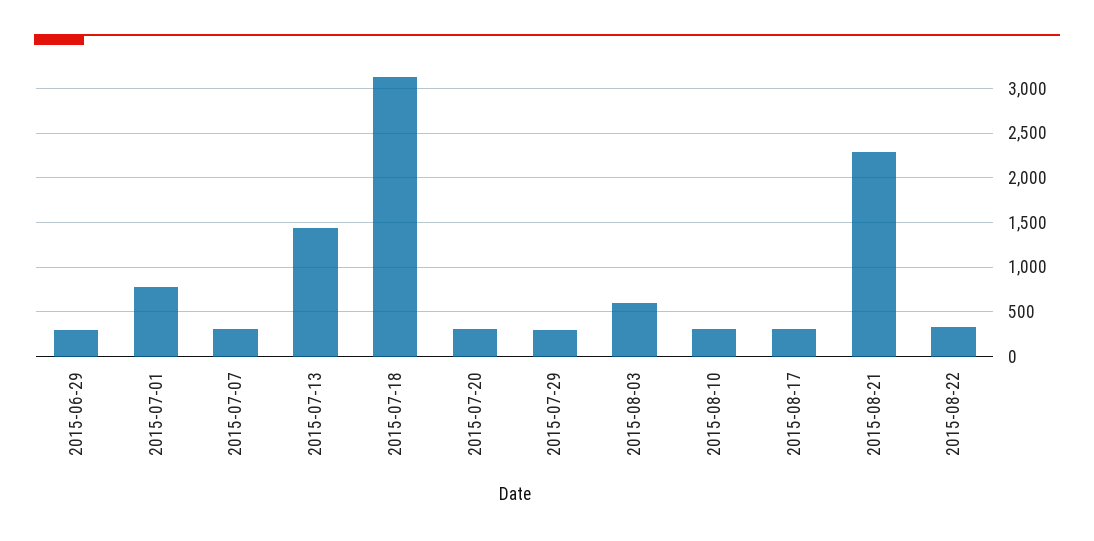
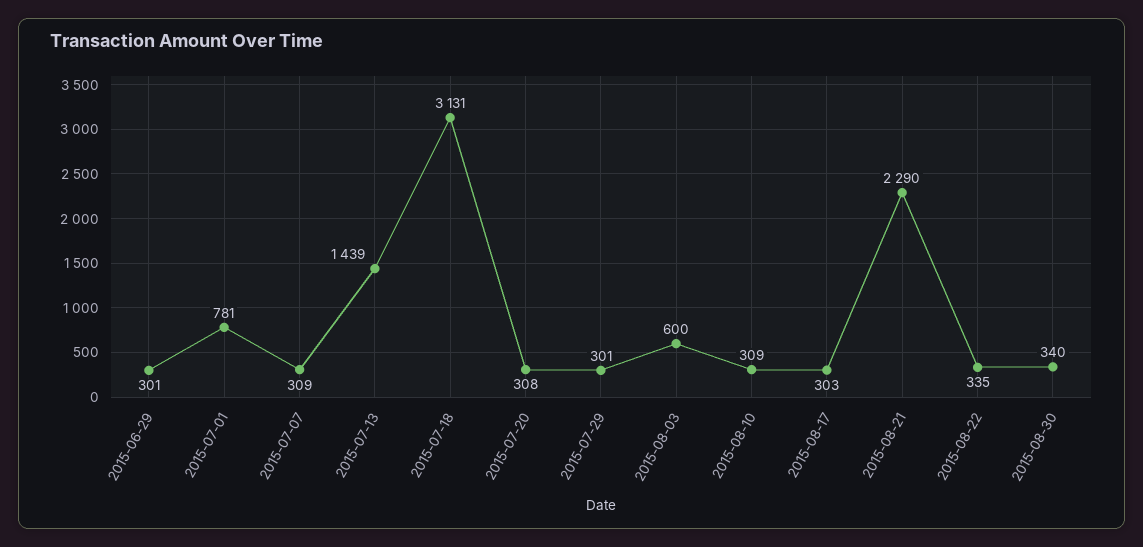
2015-08-30: none -> 340

